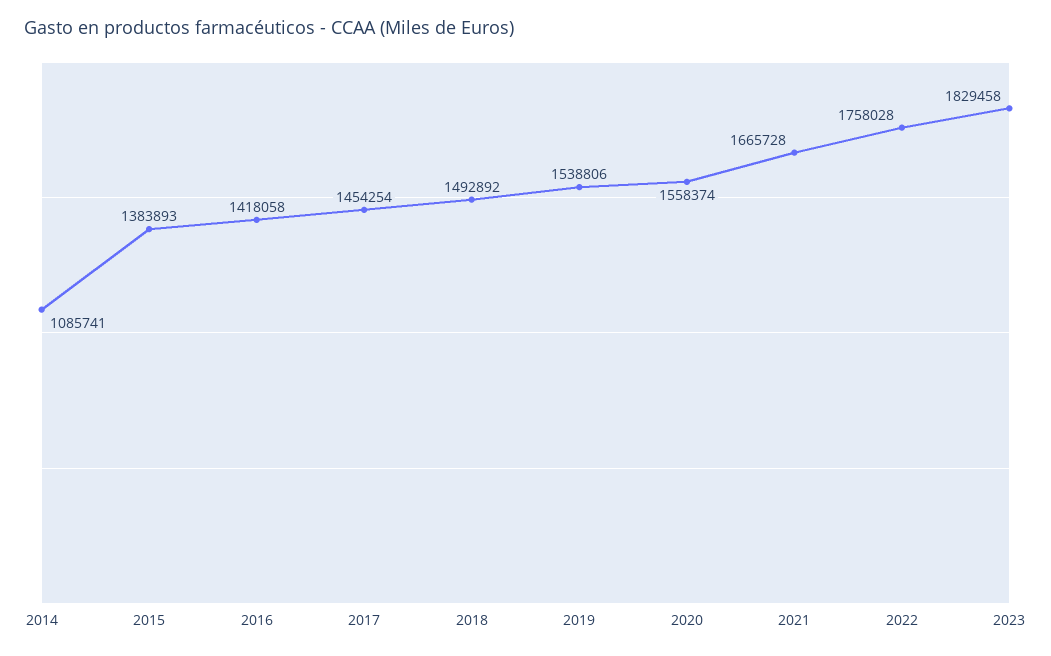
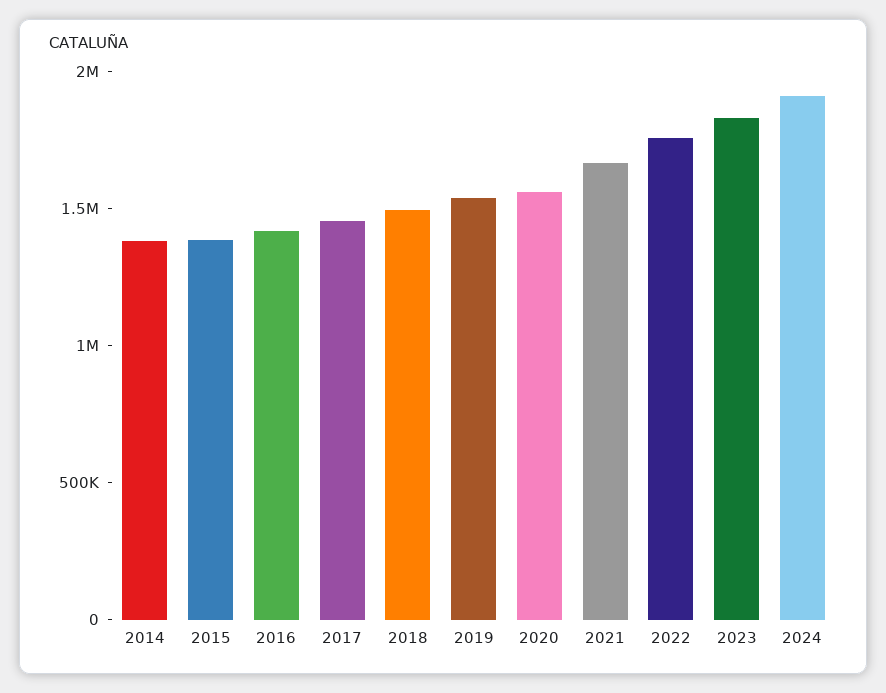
2014: 1085741 -> 1400000
2024: none -> 1900000

